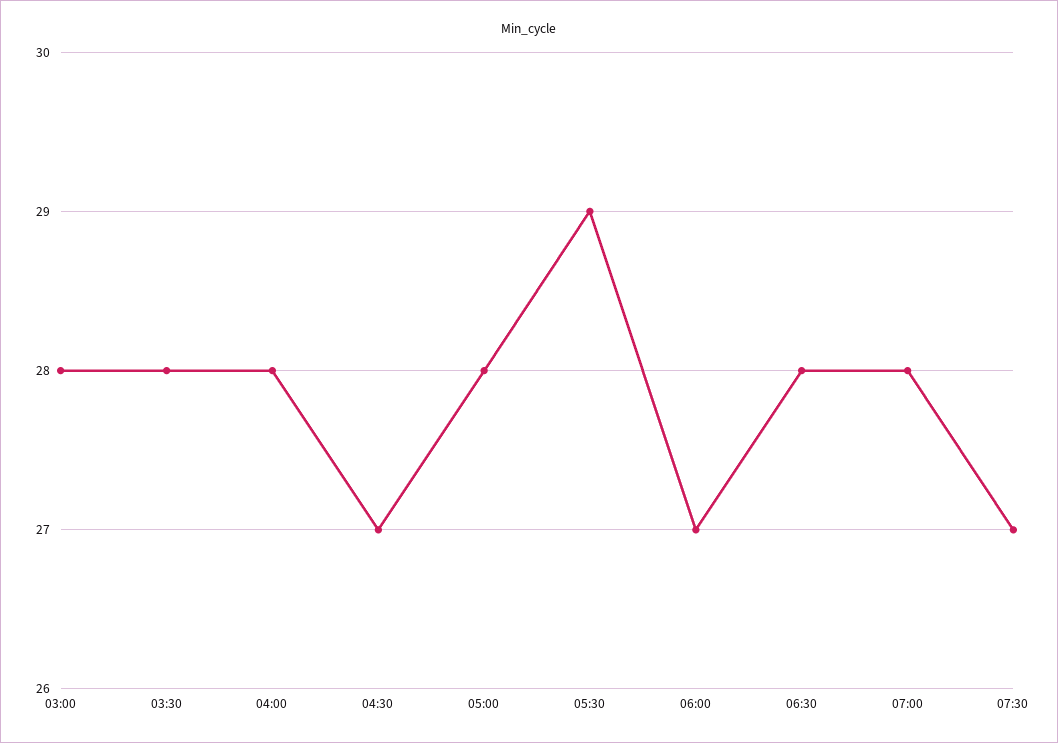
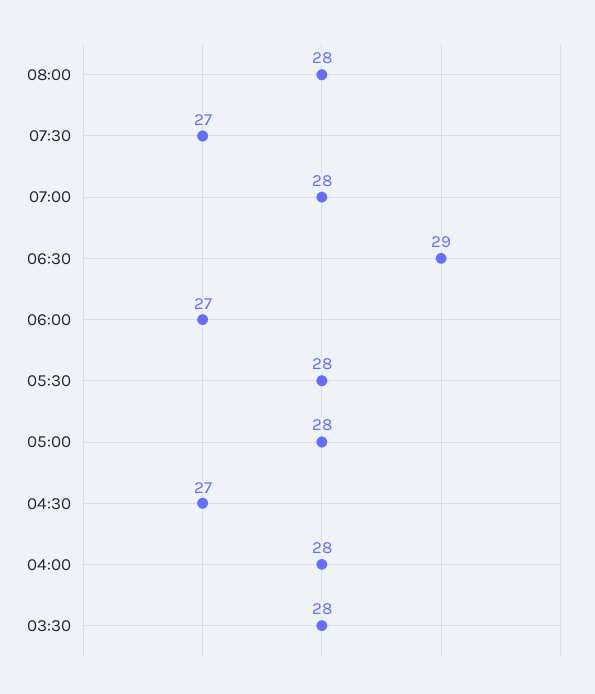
03:00: 28 -> none
05:30: 29 -> 28
06:30: 28 -> 29
08:00: none -> 28

